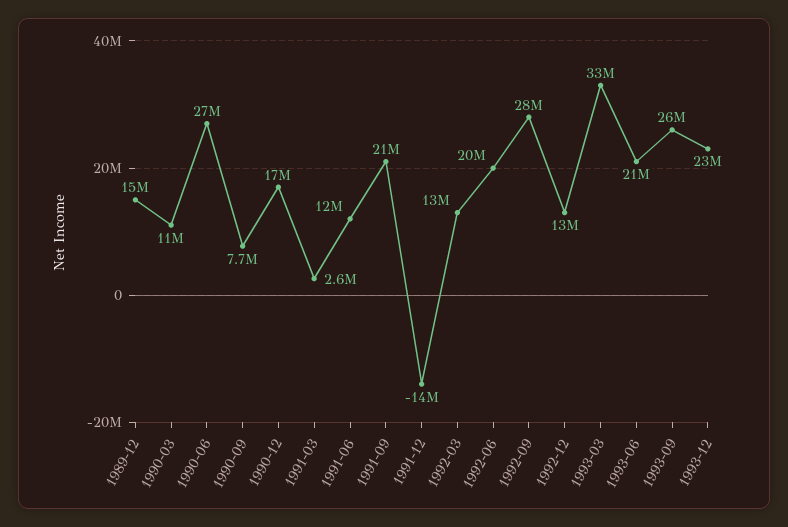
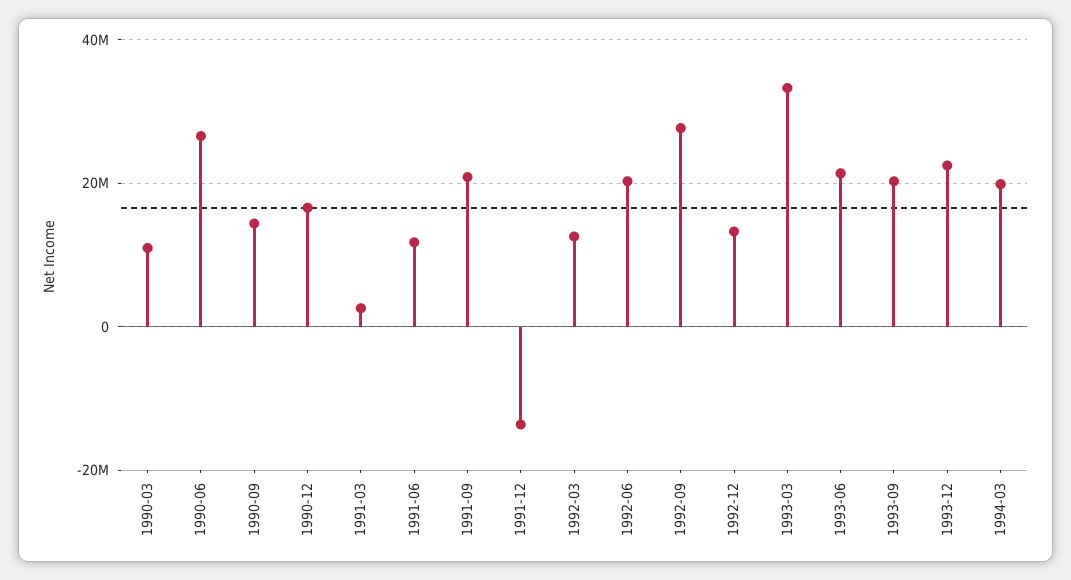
1989-12: 15000000 -> none
1990-09: 7700000 -> 14000000
1993-09: 26000000 -> 20000000
1994-03: none -> 20000000

